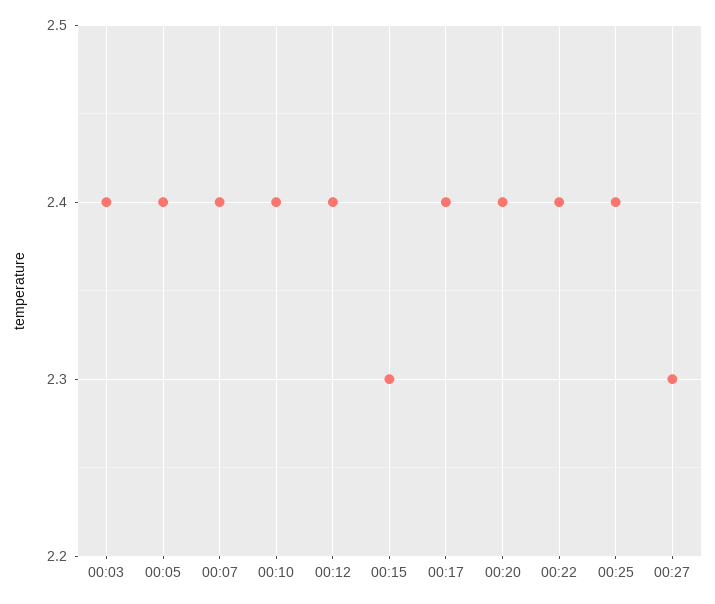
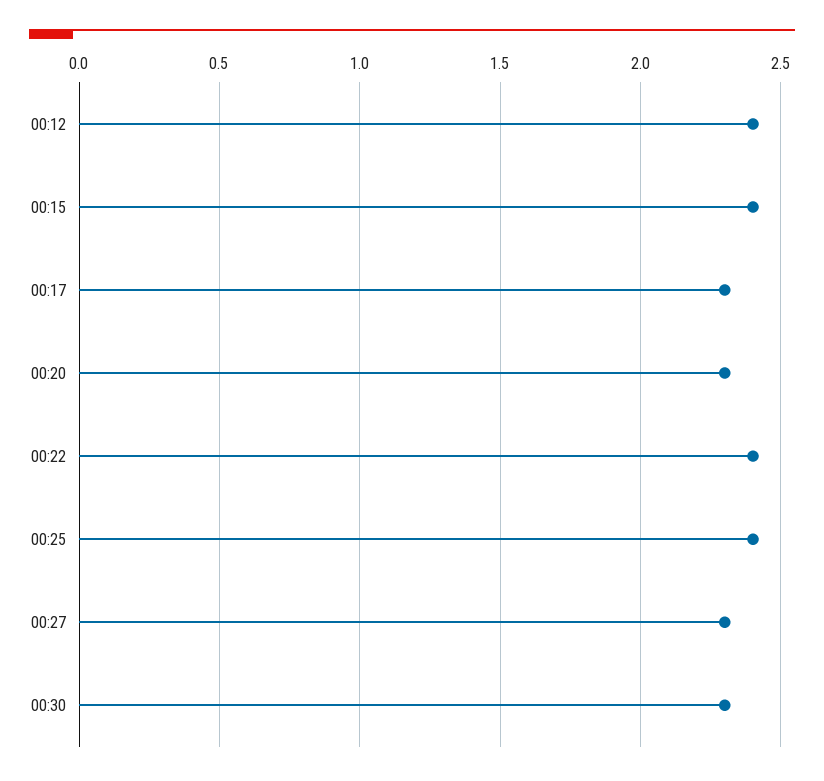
00:03: 2.4 -> none
00:05: 2.4 -> none
00:07: 2.4 -> none
00:10: 2.4 -> none
00:15: 2.3 -> 2.4
00:17: 2.4 -> 2.3
00:20: 2.4 -> 2.3
00:30: none -> 2.3

